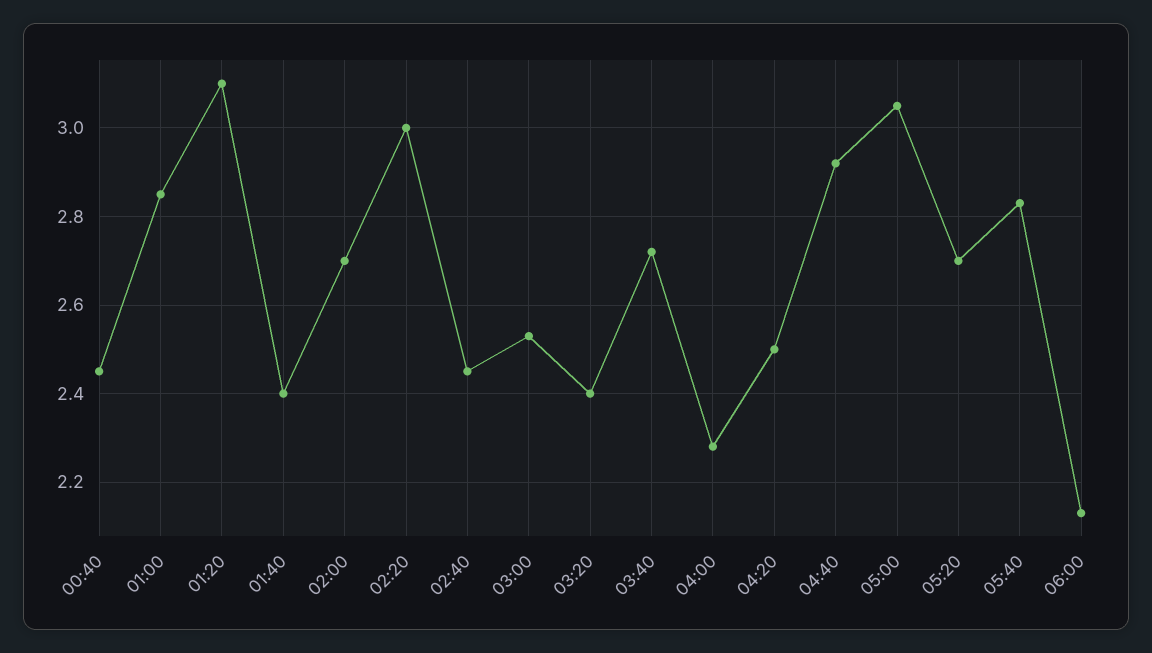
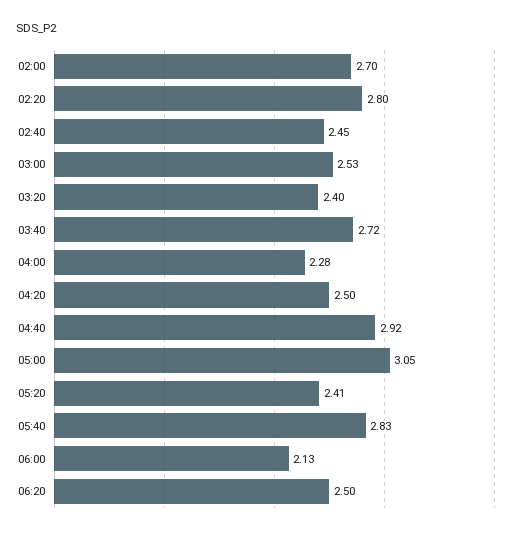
00:40: 2.45 -> none
01:00: 2.85 -> none
01:20: 3.1 -> none
01:40: 2.4 -> none
02:20: 3 -> 2.8
05:20: 2.7 -> 2.41
06:20: none -> 2.5

